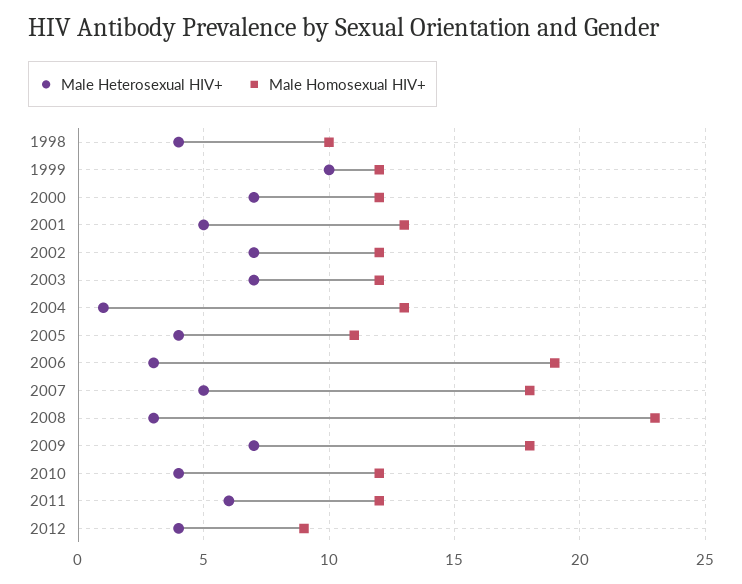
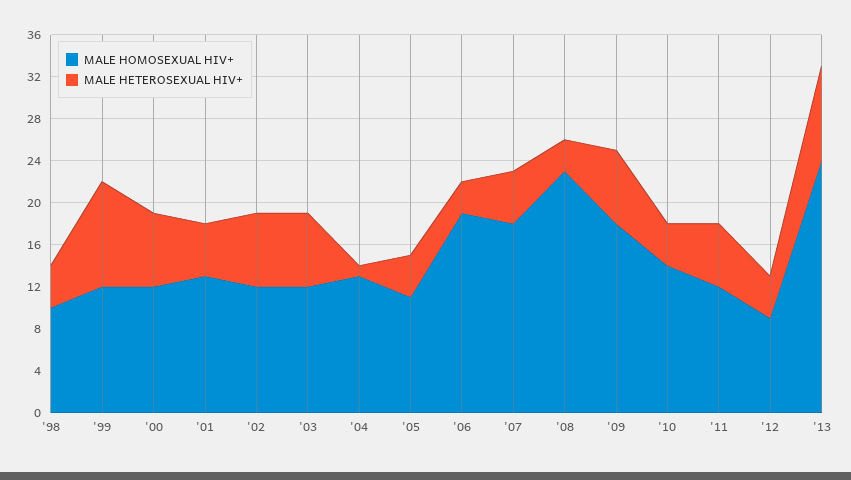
Male Homosexual HIV+, 2010: 12 -> 14
Male Homosexual HIV+, '13: none -> 24
Male Heterosexual HIV+, '13: none -> 9

